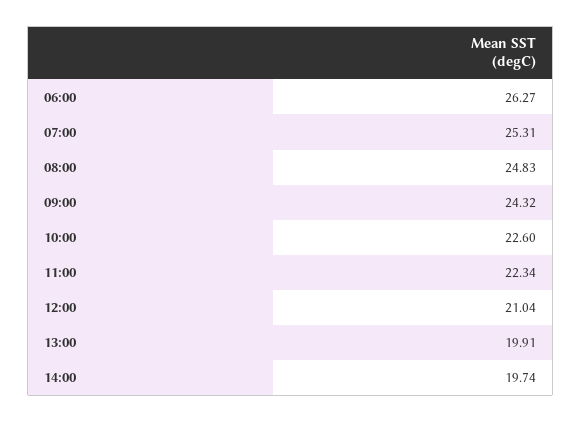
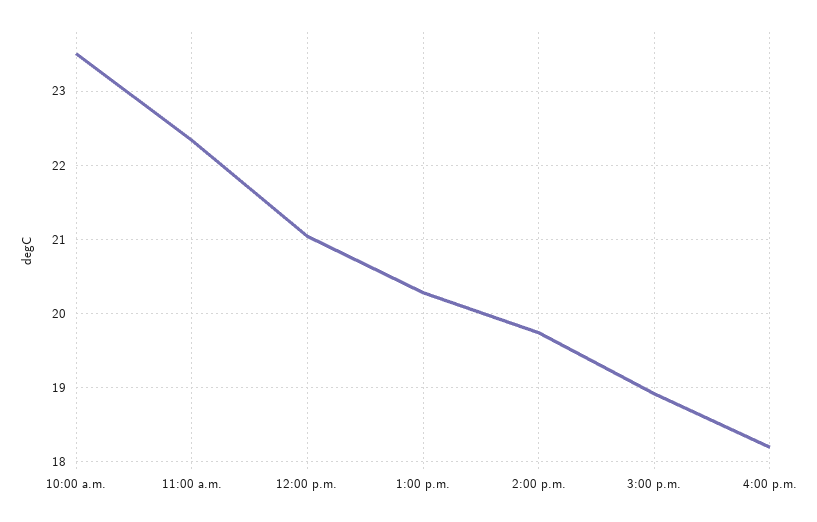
06:00: 26.27 -> none
07:00: 25.31 -> none
08:00: 24.83 -> none
09:00: 24.32 -> none
10:00: 22.6 -> 23.5
13:00: 19.91 -> 20.3
3:00 p.m.: none -> 18.9
4:00 p.m.: none -> 18.2

